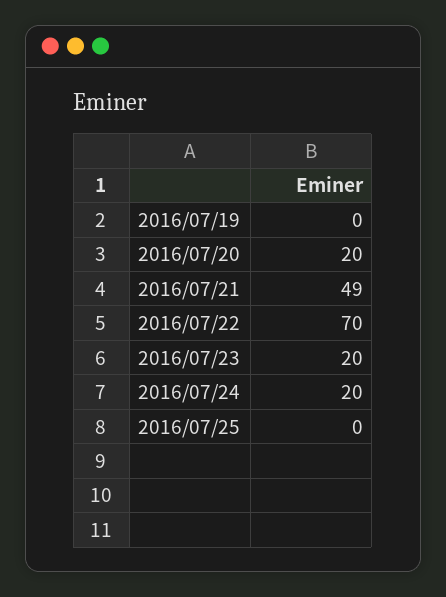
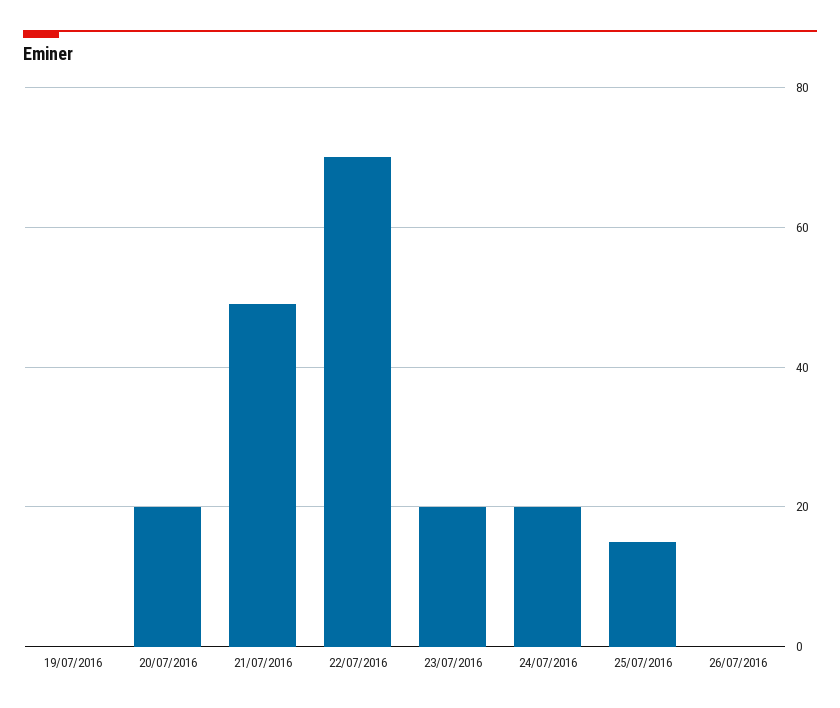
2016/07/25: 0 -> 15
26/07/2016: none -> 0

